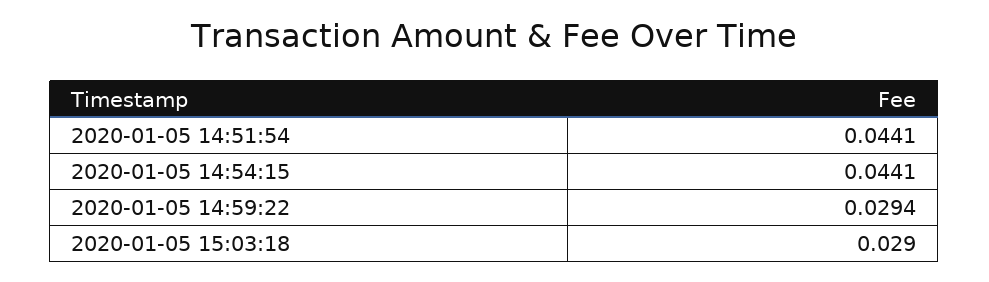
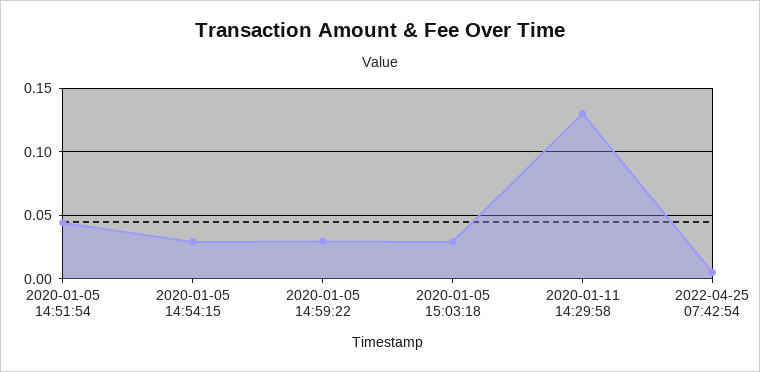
2020-01-05 14:54:15: 0.0441 -> 0.03
2020-01-11 14:29:58: none -> 0.13
2022-04-25 07:42:54: none -> 0.005

